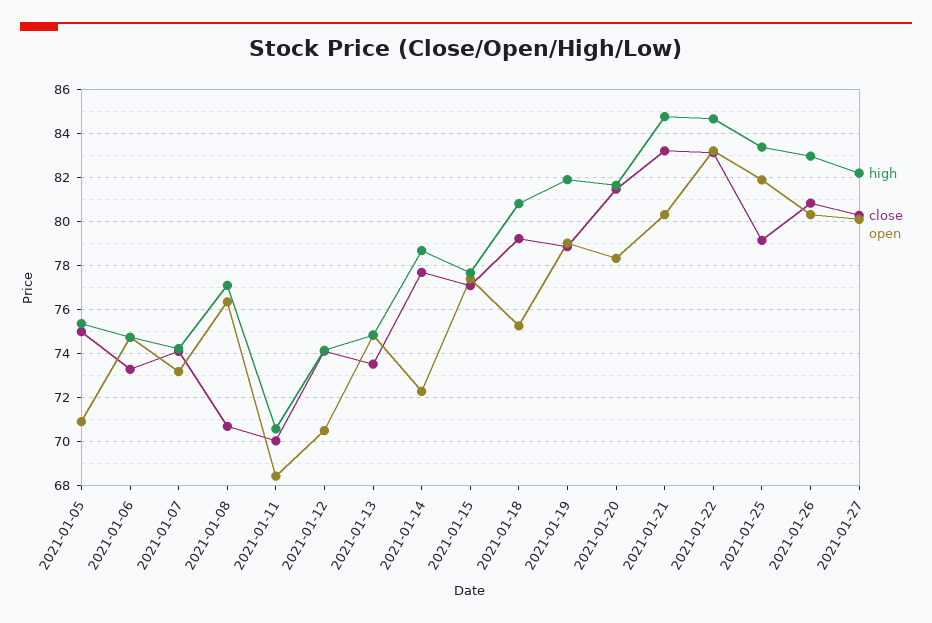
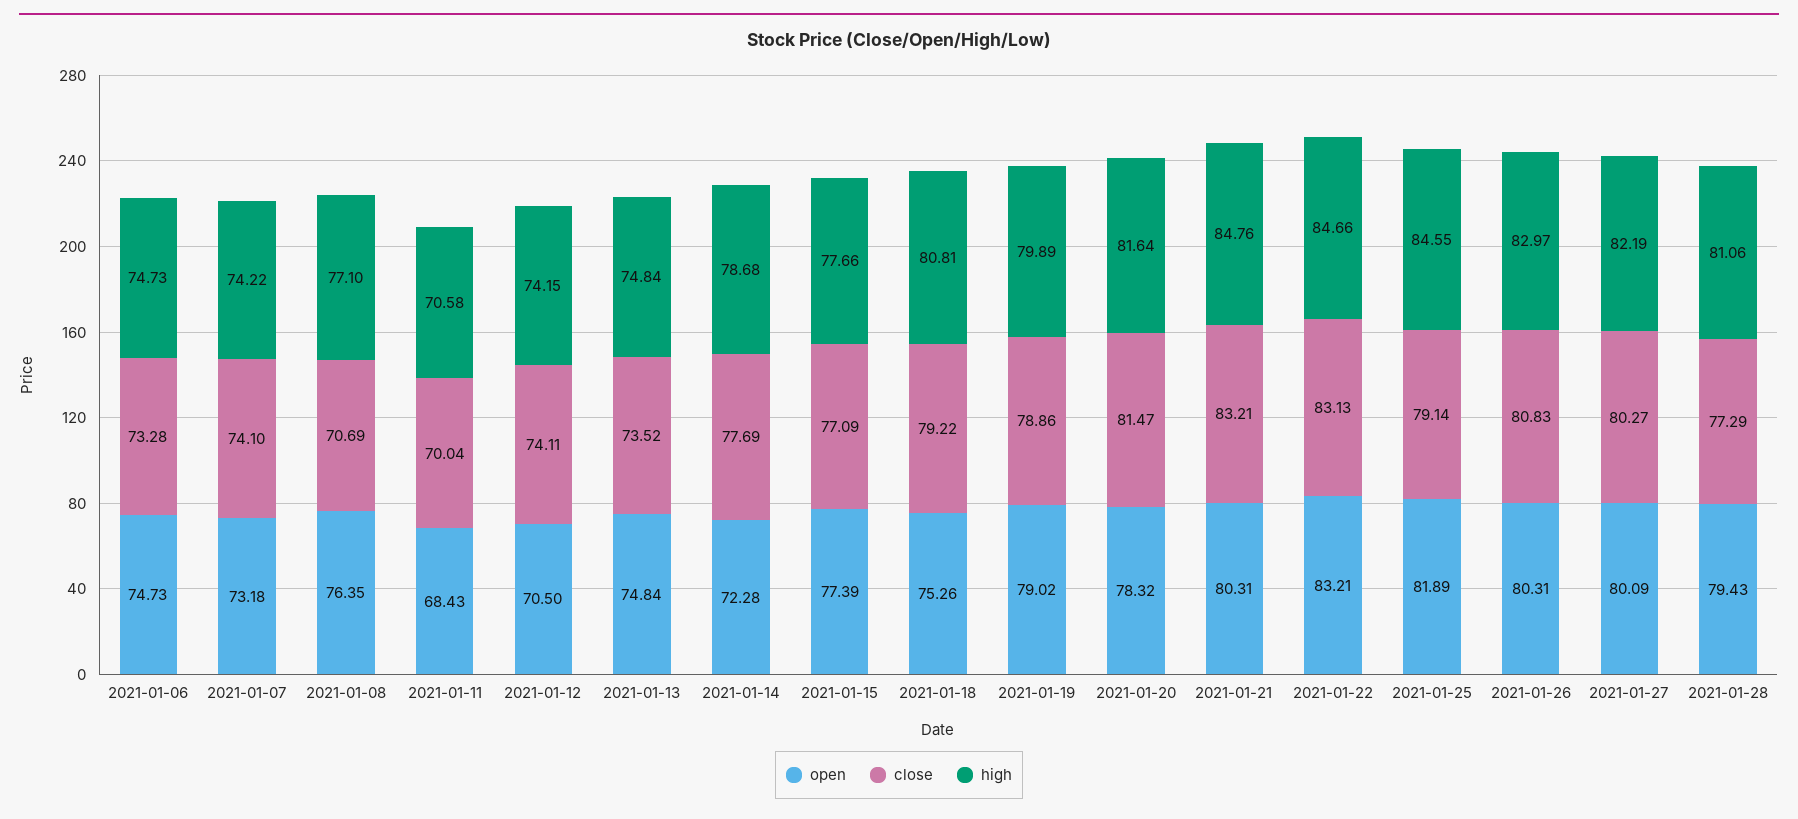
high, 2021-01-05: 75.5 -> none
close, 2021-01-05: 75 -> none
open, 2021-01-05: 71 -> none
high, 2021-01-19: 82 -> 79.89
high, 2021-01-25: 83.5 -> 84.55
open, 2021-01-28: none -> 79.43
close, 2021-01-28: none -> 77.29
high, 2021-01-28: none -> 81.06

